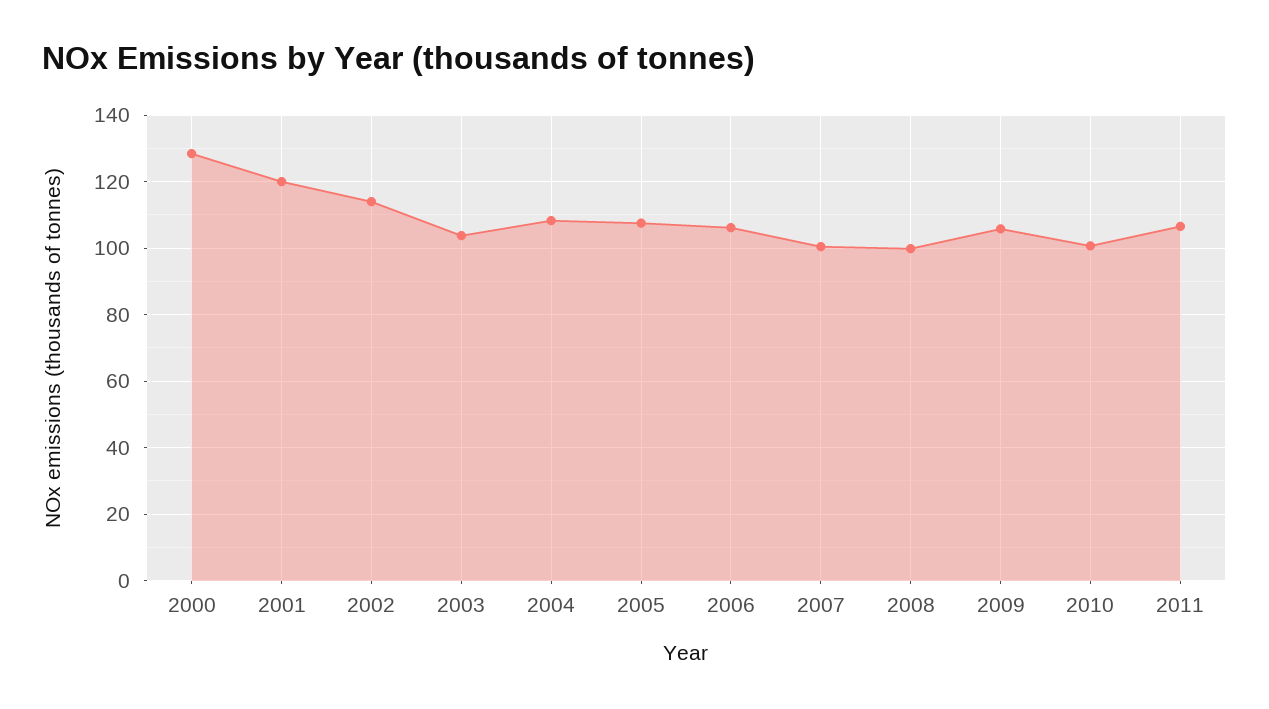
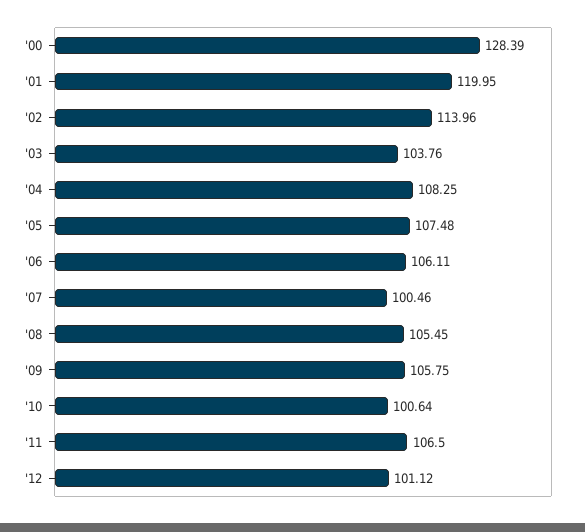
2008: 100 -> 105.45
'12: none -> 101.12

